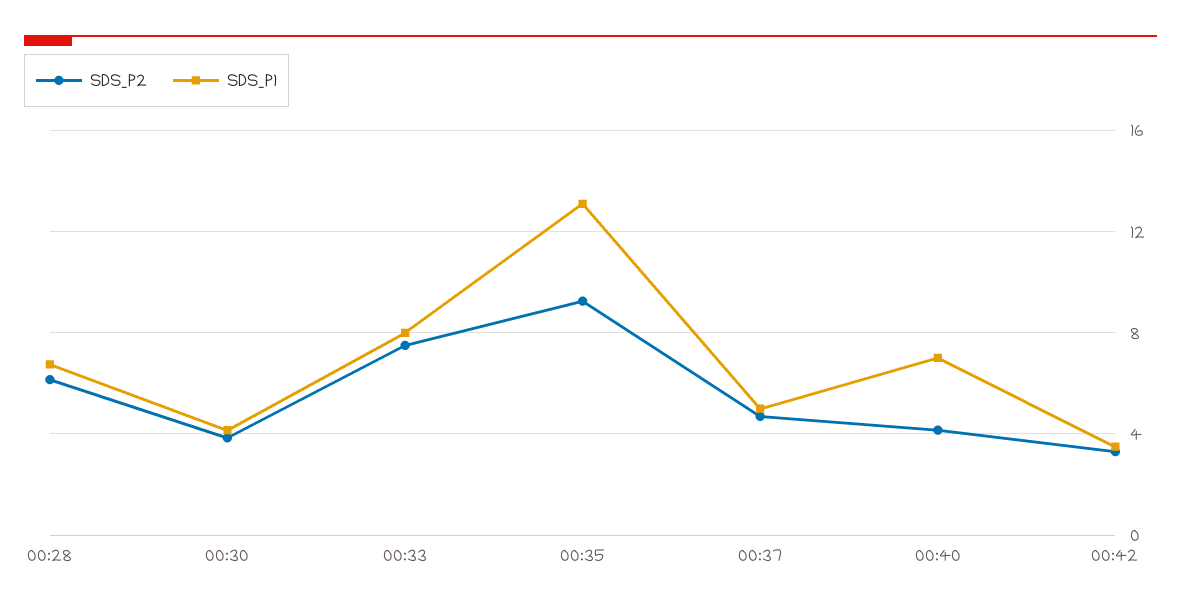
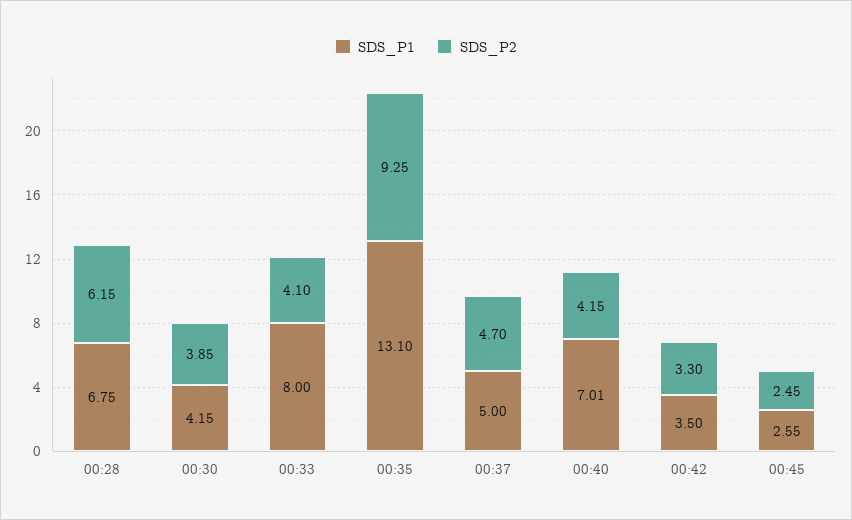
SDS_P2, 00:33: 7.5 -> 4.1
SDS_P1, 00:45: none -> 2.55
SDS_P2, 00:45: none -> 2.45

